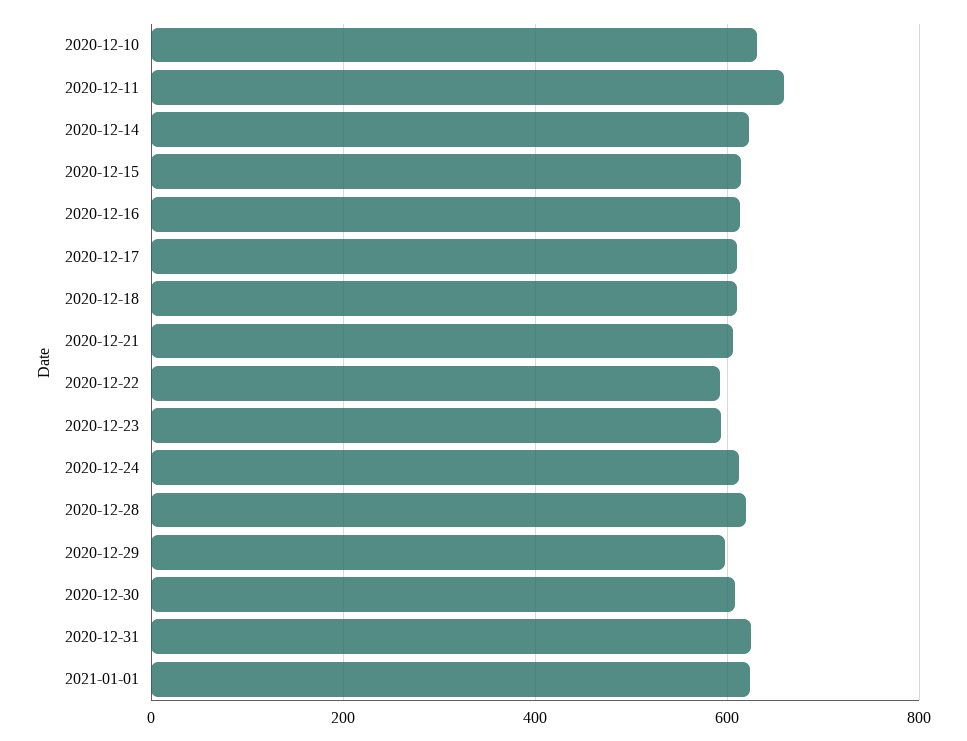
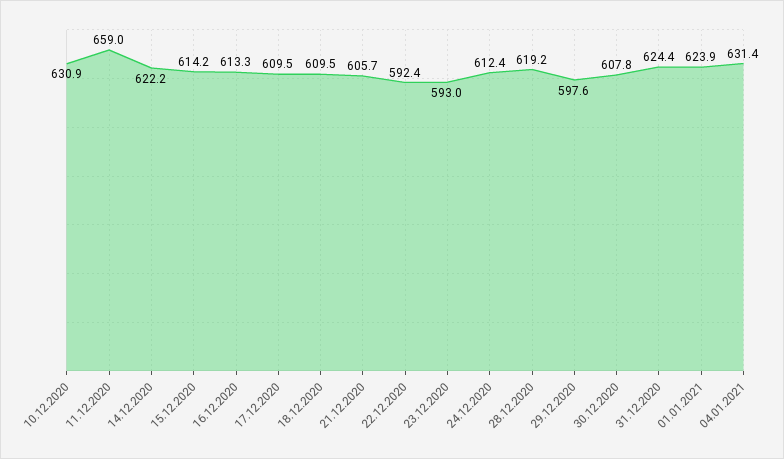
04.01.2021: none -> 631.4

